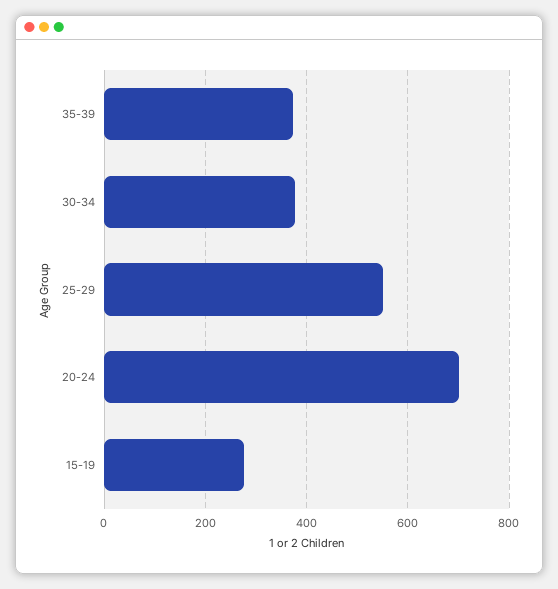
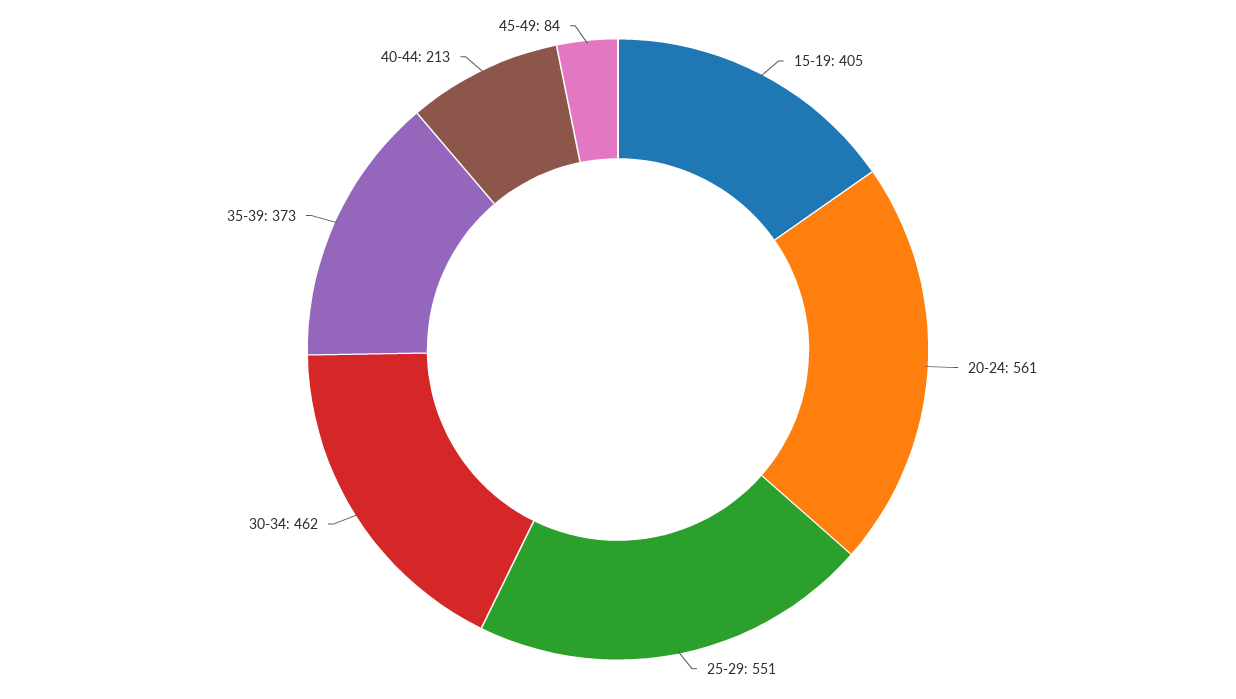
30-34: 380 -> 462
20-24: 700 -> 561
15-19: 280 -> 405
40-44: none -> 213
45-49: none -> 84

